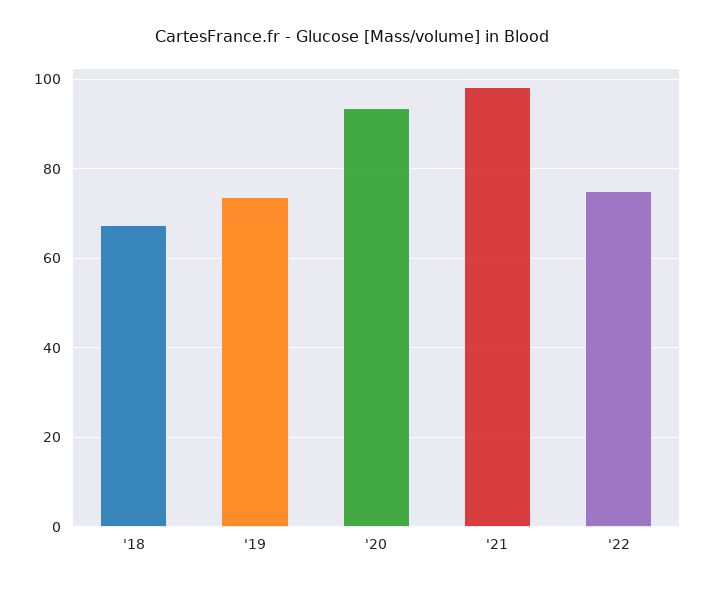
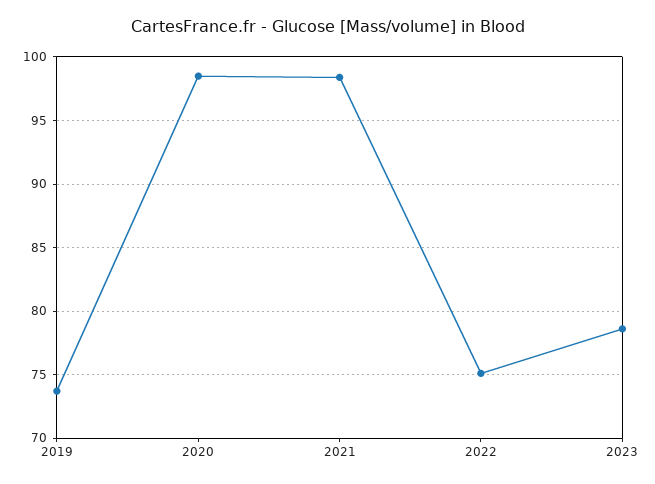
'18: 68 -> none
'20: 94 -> 98.5
2023: none -> 78.5

